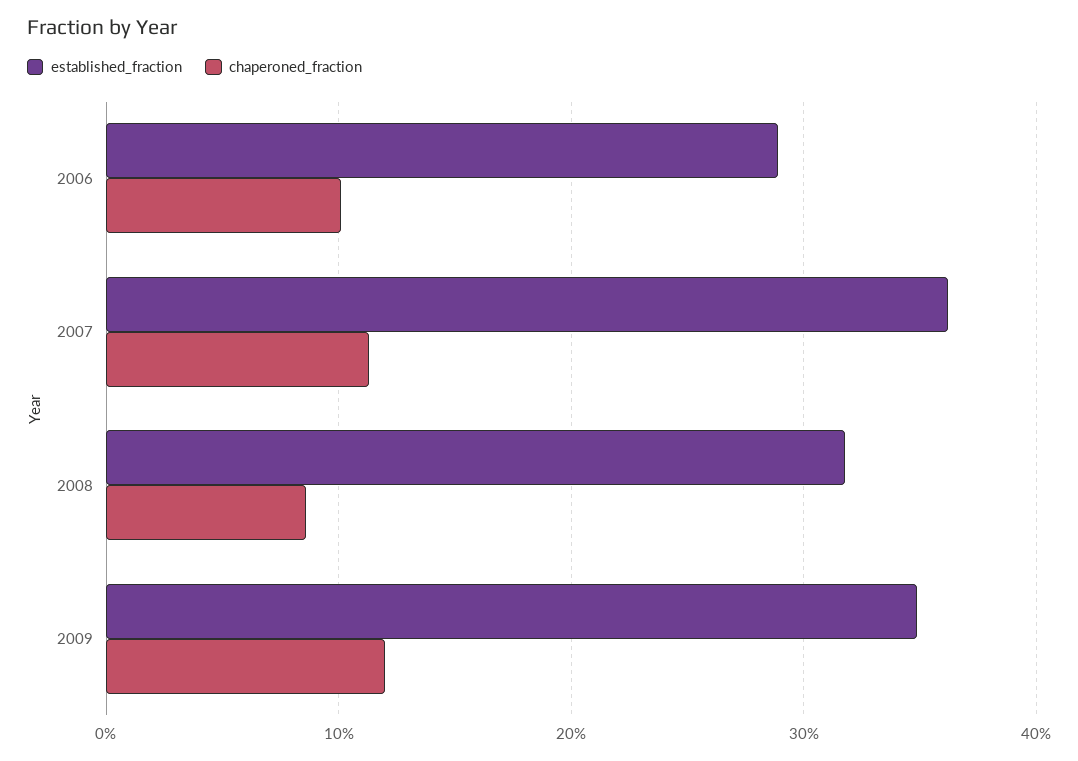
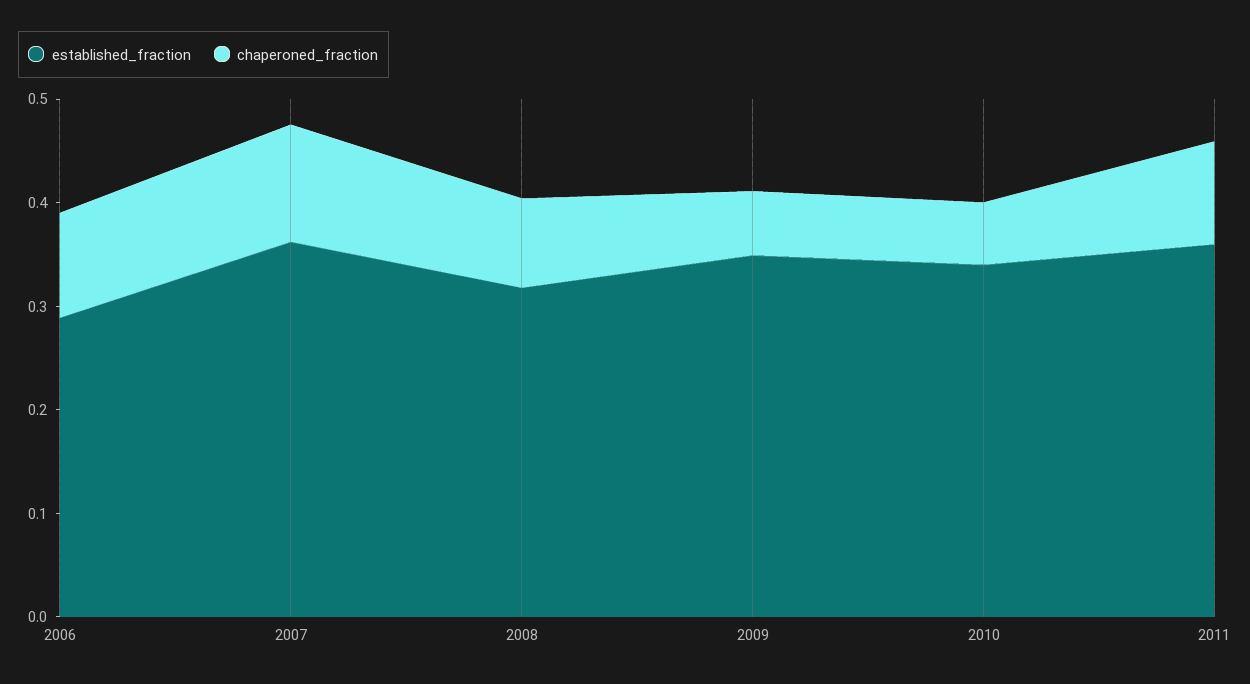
chaperoned_fraction, 2009: 0.12 -> 0.06
established_fraction, 2010: none -> 0.34
chaperoned_fraction, 2010: none -> 0.06
established_fraction, 2011: none -> 0.36
chaperoned_fraction, 2011: none -> 0.1

